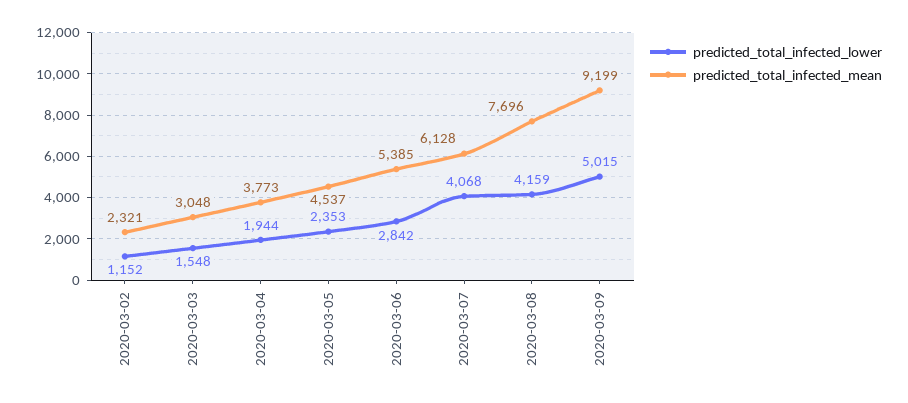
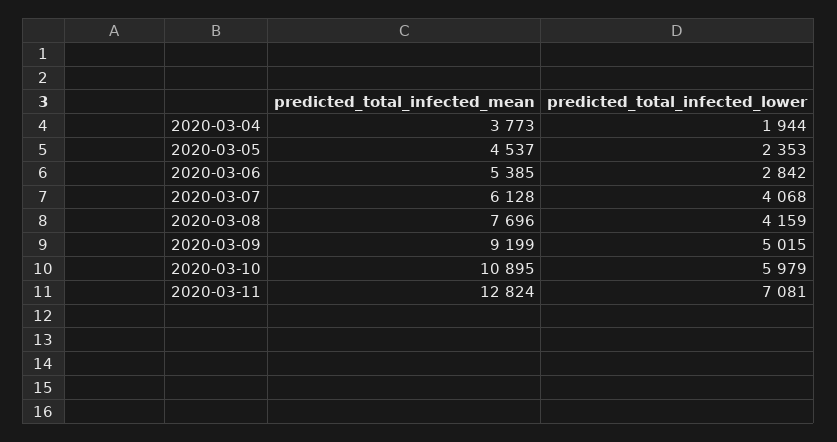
predicted_total_infected_lower, 2020-03-02: 1152 -> none
predicted_total_infected_mean, 2020-03-02: 2321 -> none
predicted_total_infected_lower, 2020-03-03: 1548 -> none
predicted_total_infected_mean, 2020-03-03: 3048 -> none
predicted_total_infected_mean, 2020-03-10: none -> 10895
predicted_total_infected_lower, 2020-03-10: none -> 5979
predicted_total_infected_mean, 2020-03-11: none -> 12824
predicted_total_infected_lower, 2020-03-11: none -> 7081

